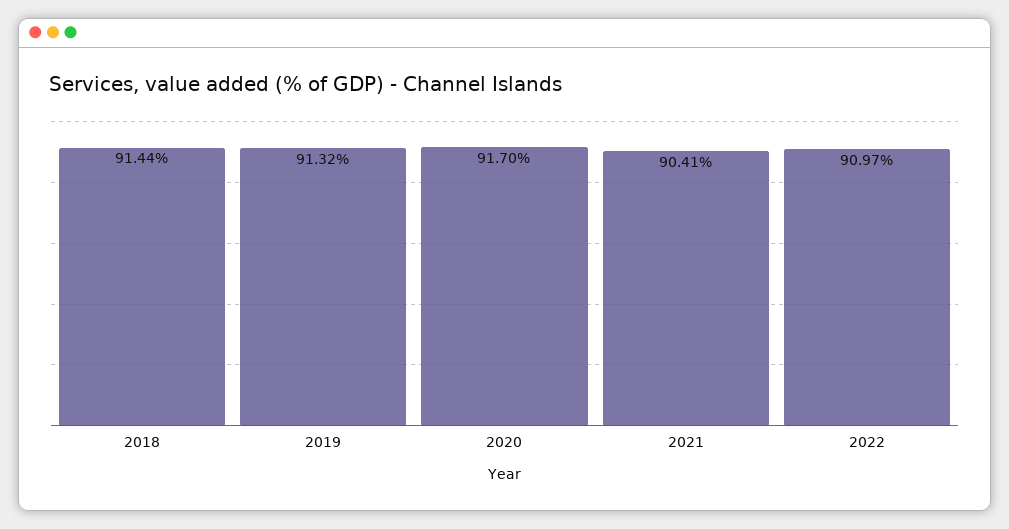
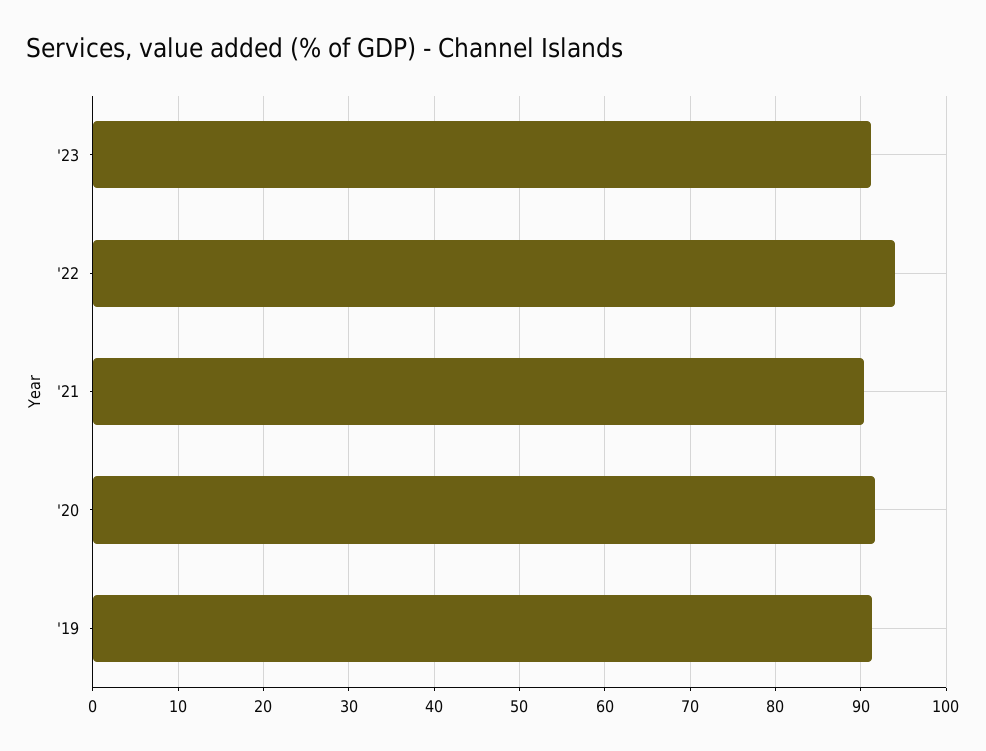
2018: 91.44 -> none
2022: 90.97 -> 94
'23: none -> 91

